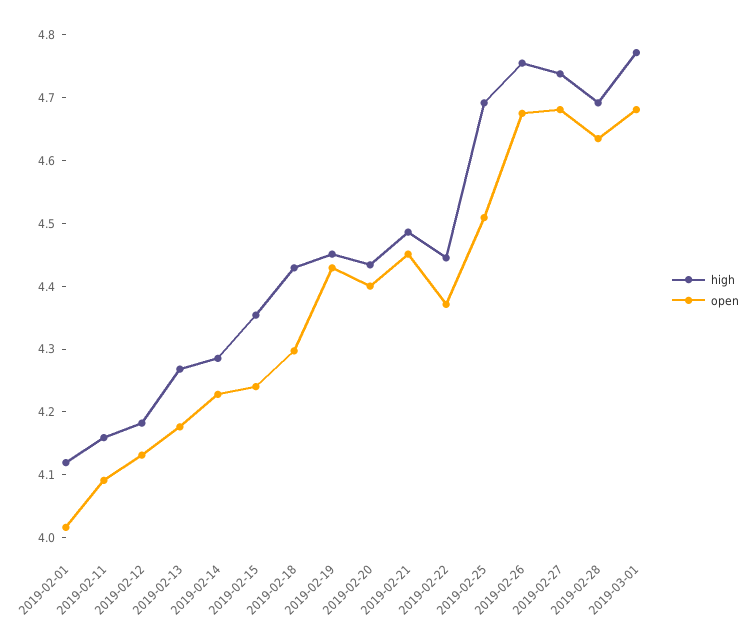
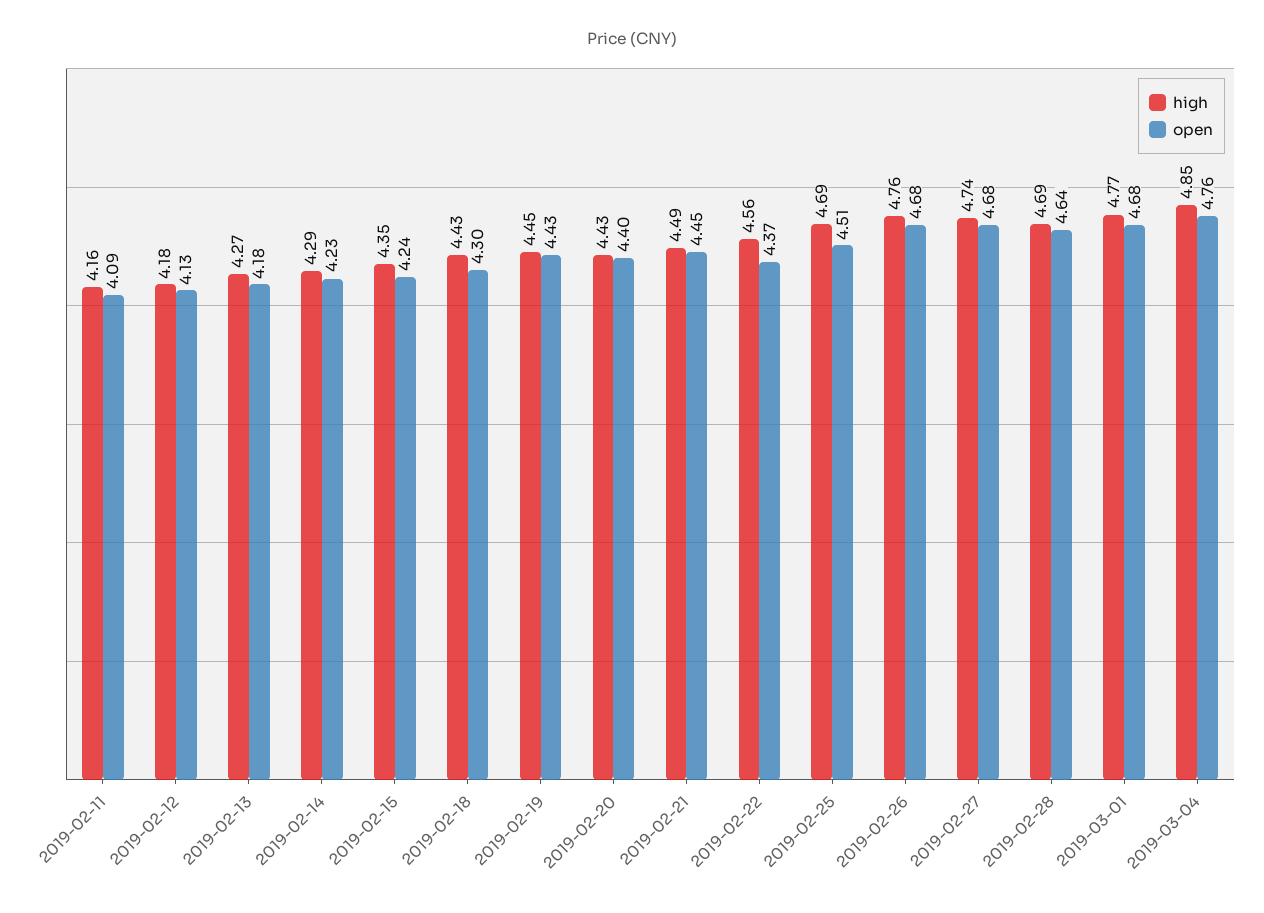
high, 2019-02-01: 4.12 -> none
open, 2019-02-01: 4.02 -> none
high, 2019-02-22: 4.44 -> 4.56
high, 2019-03-04: none -> 4.85
open, 2019-03-04: none -> 4.76

